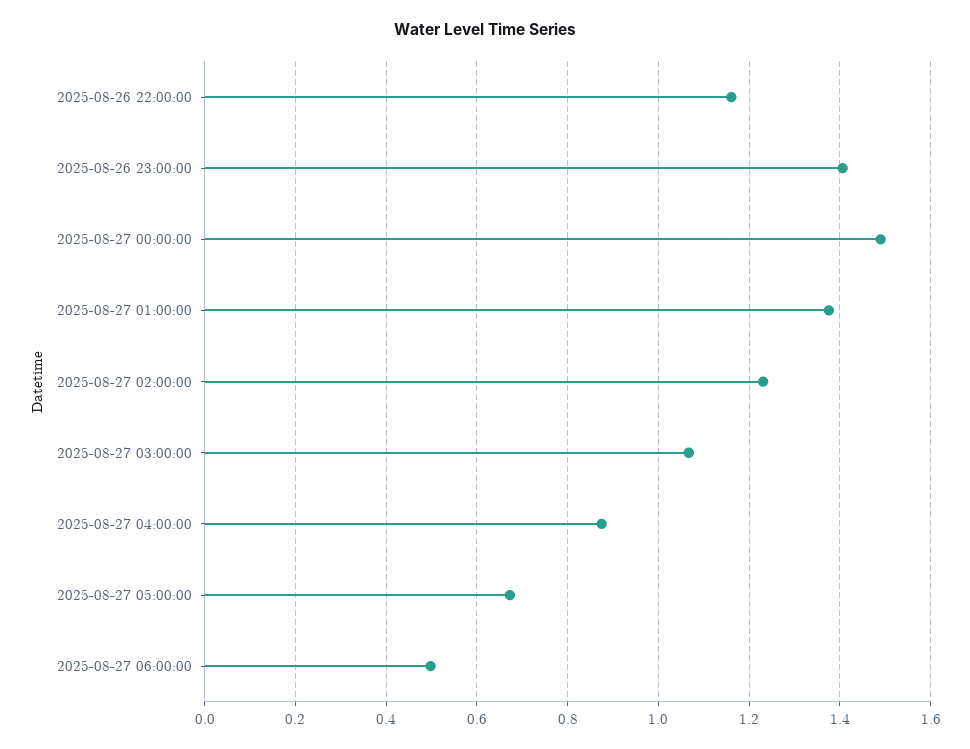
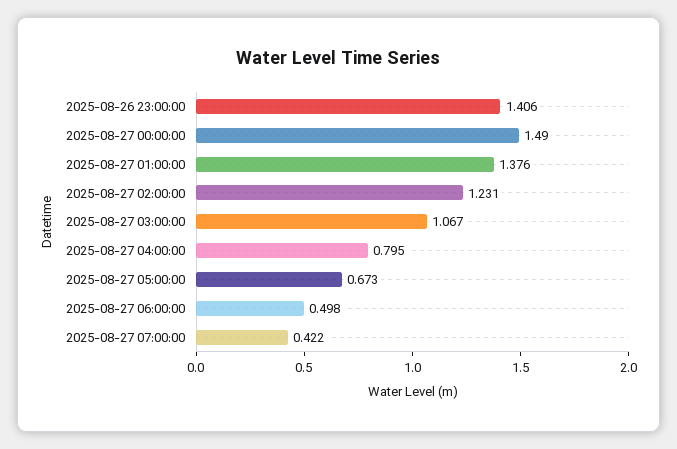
2025-08-26 22:00:00: 1.16 -> none
2025-08-27 04:00:00: 0.88 -> 0.795
2025-08-27 07:00:00: none -> 0.422

